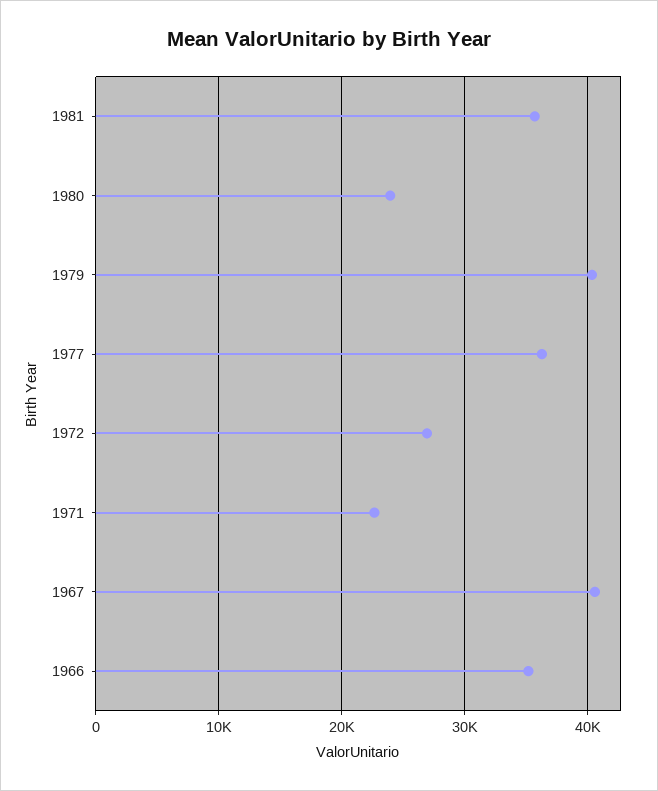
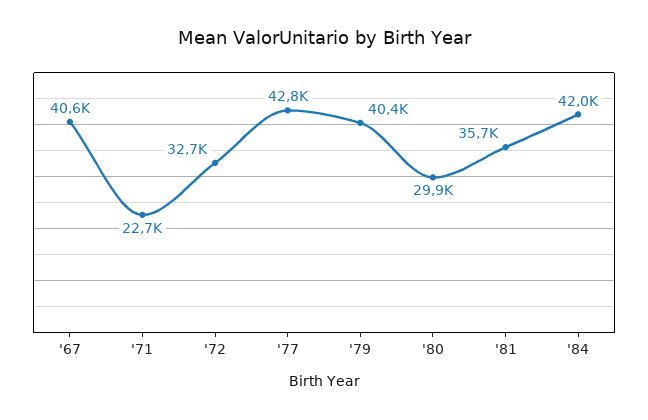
1980: 24000 -> 29900
1977: 36000 -> 42800
1972: 27000 -> 32700
1966: 35000 -> none
'84: none -> 42000

